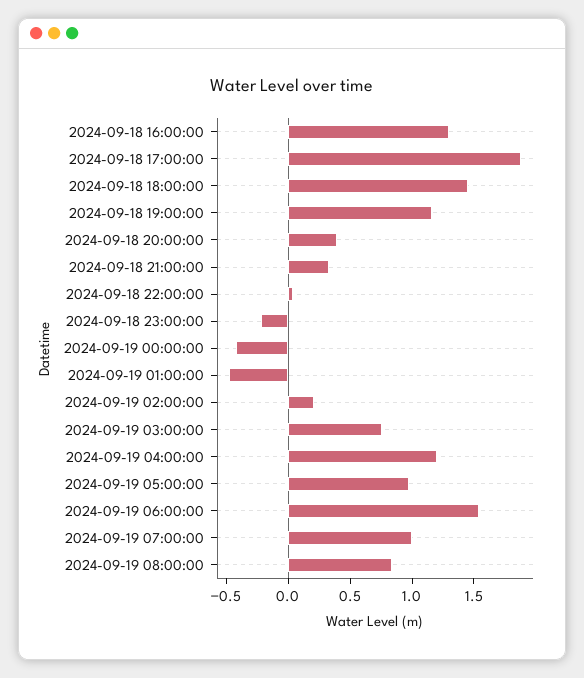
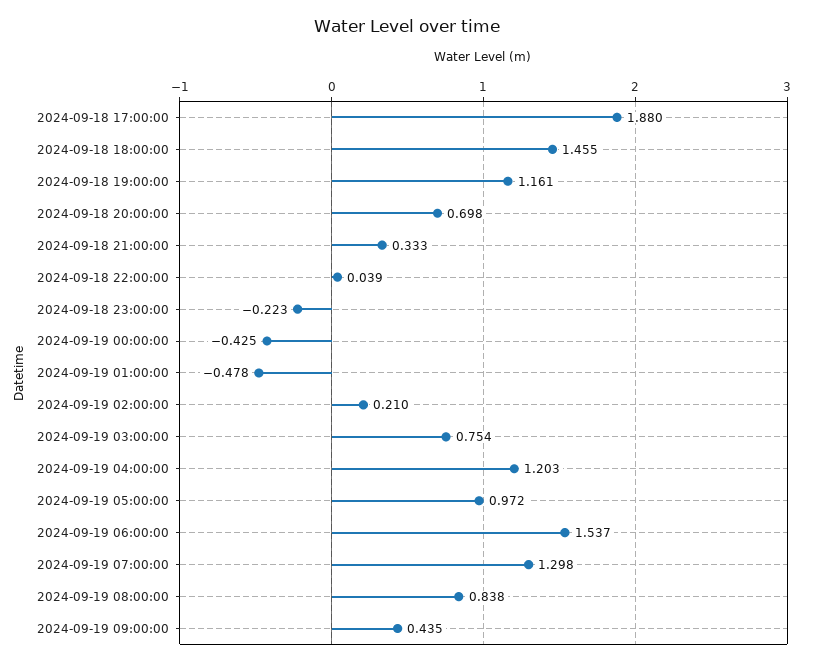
2024-09-18 16:00:00: 1.3 -> none
2024-09-18 20:00:00: 0.4 -> 0.698
2024-09-19 07:00:00: 1 -> 1.298
2024-09-19 09:00:00: none -> 0.435

